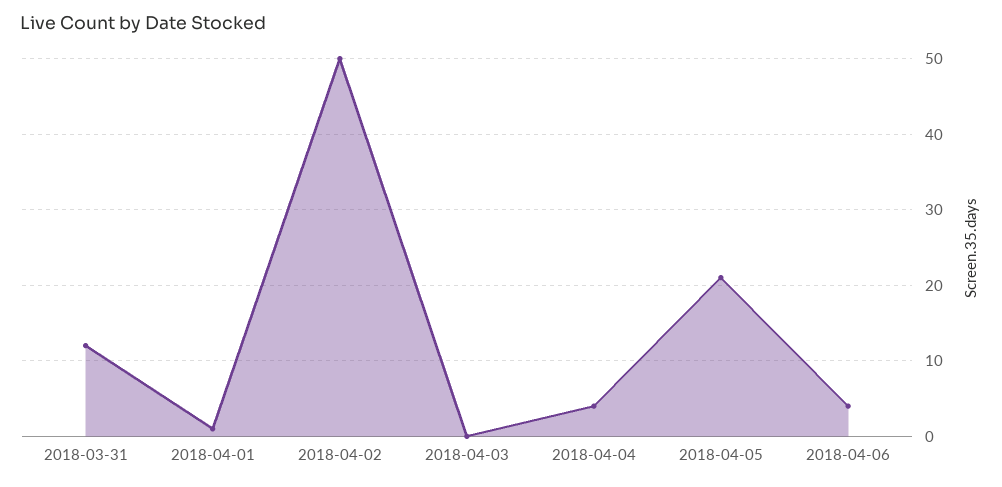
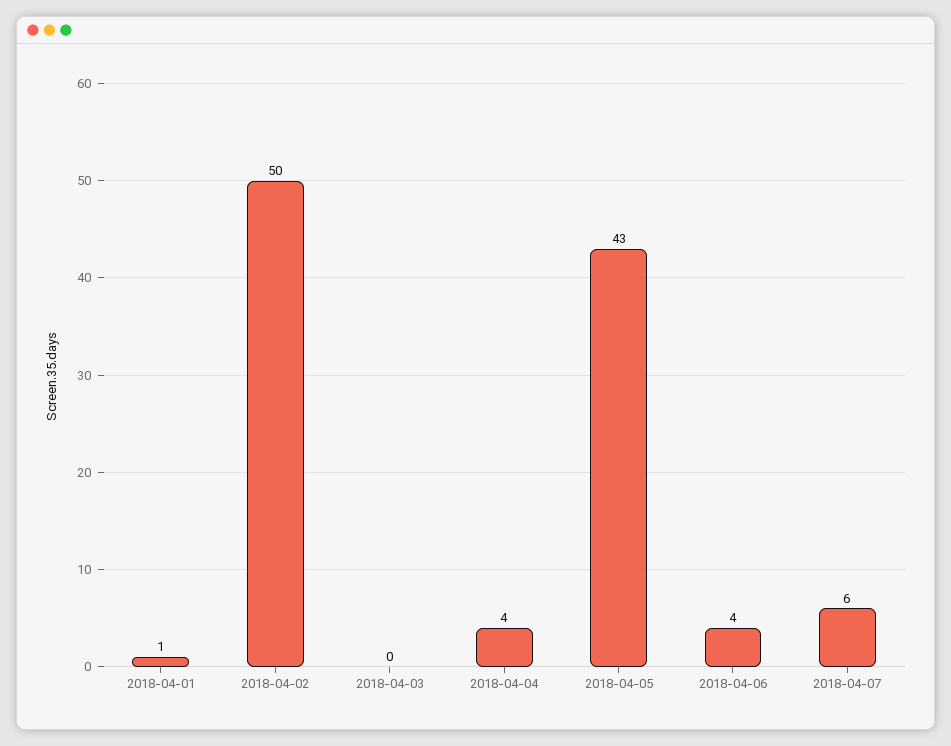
2018-03-31: 12 -> none
2018-04-05: 21 -> 43
2018-04-07: none -> 6

